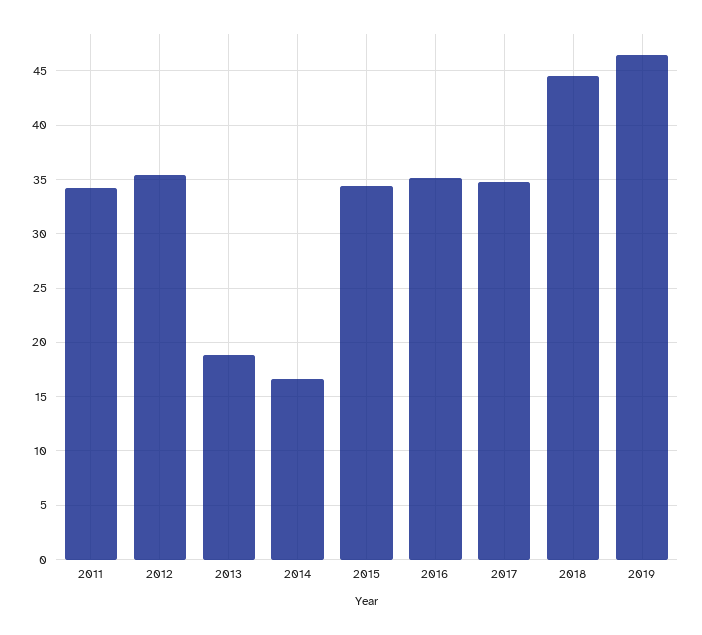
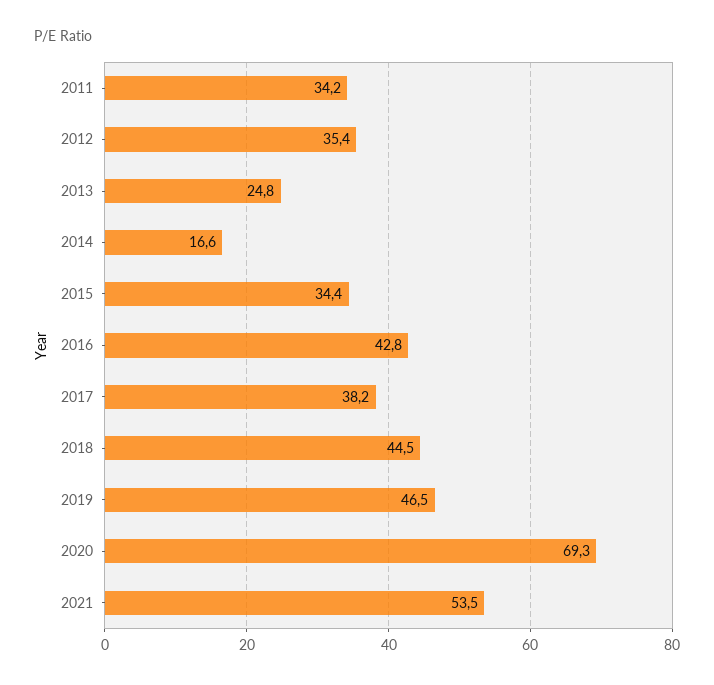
2013: 19 -> 24.8
2016: 35 -> 42.8
2017: 35 -> 38.2
2020: none -> 69.3
2021: none -> 53.5

